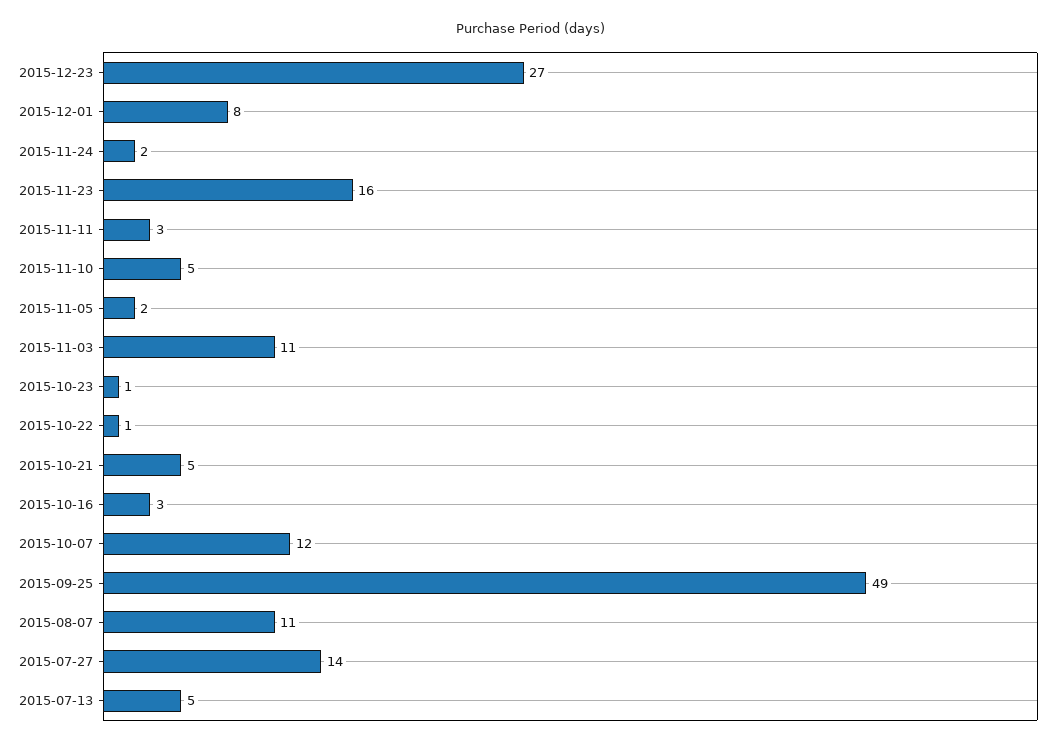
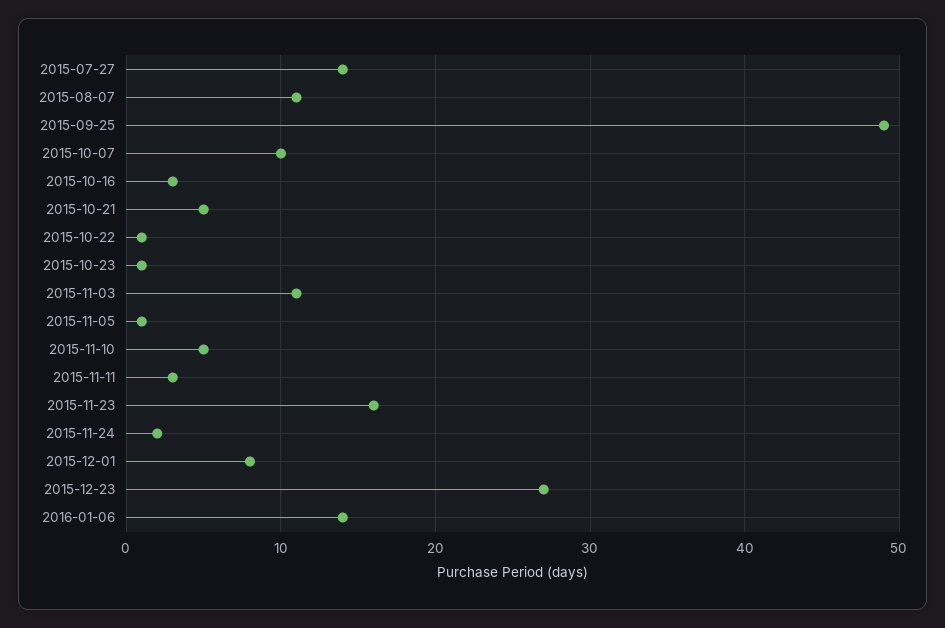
2015-11-05: 2 -> 1
2015-10-07: 12 -> 10
2015-07-13: 5 -> none
2016-01-06: none -> 14

